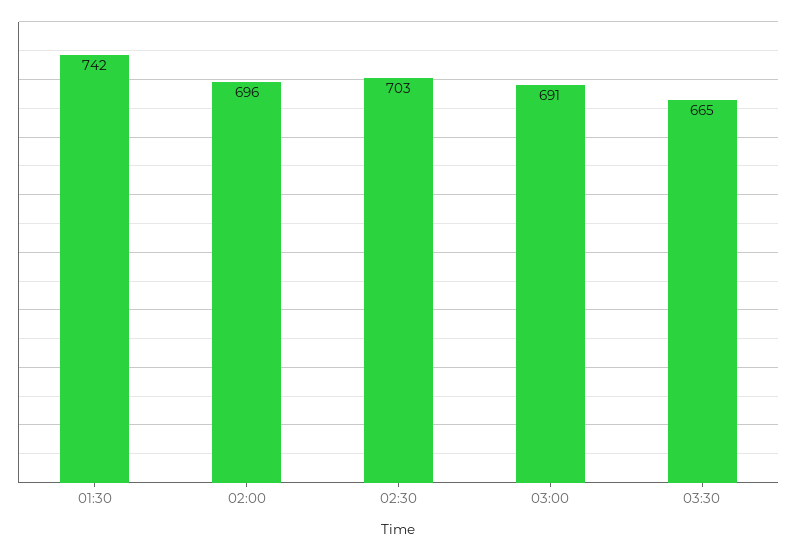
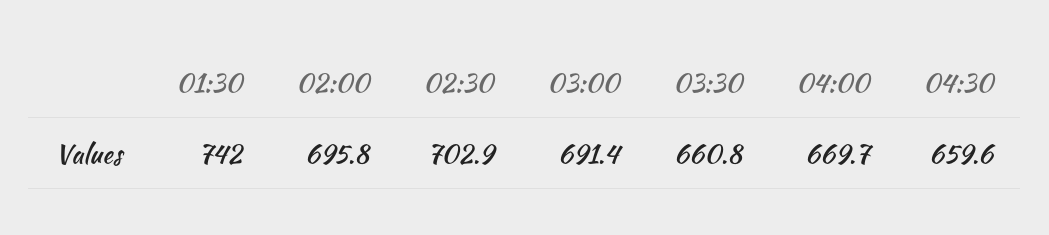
03:30: 665 -> 660.8
04:00: none -> 669.7
04:30: none -> 659.6

